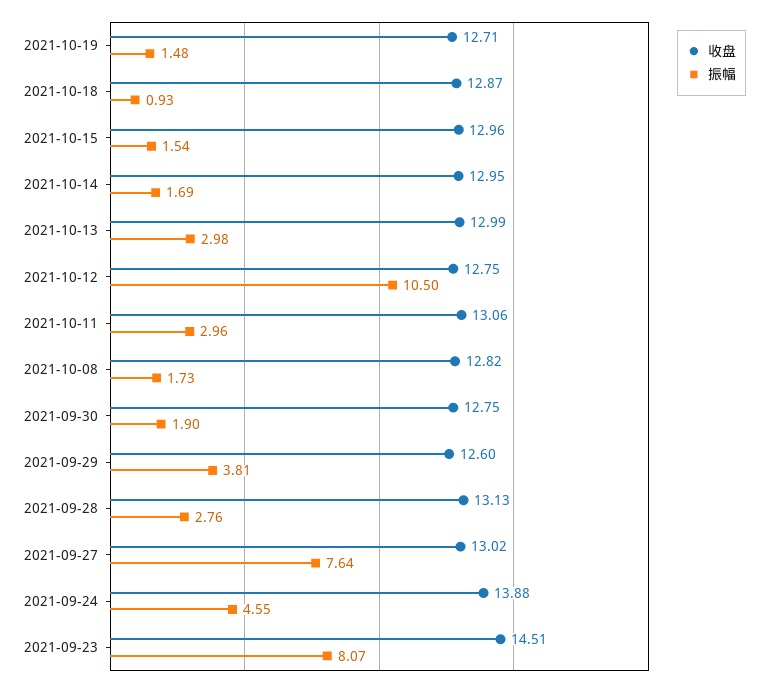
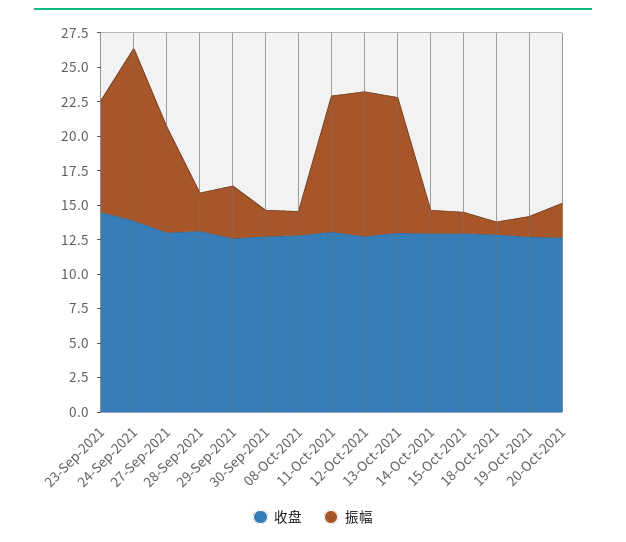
振幅, 2021-10-13: 2.98 -> 10
振幅, 2021-10-11: 2.96 -> 10
振幅, 2021-09-24: 4.55 -> 12.5
收盘, 20-Oct-2021: none -> 12.5
振幅, 20-Oct-2021: none -> 2.5

